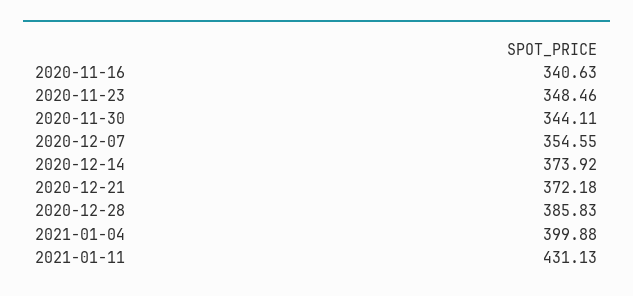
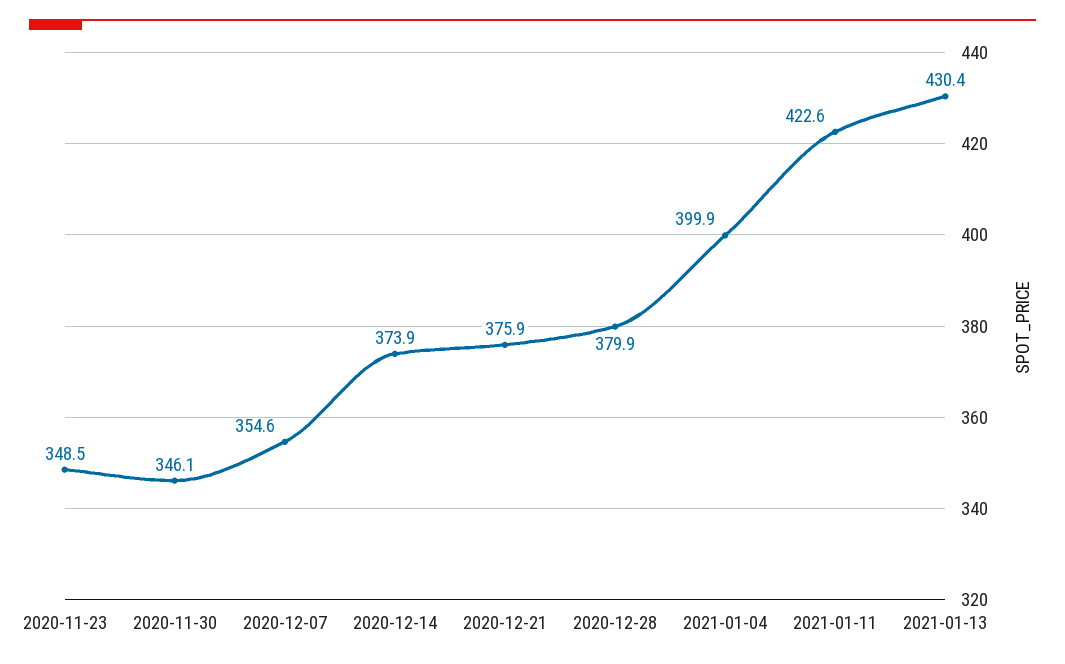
2020-11-16: 340.63 -> none
2020-11-30: 344.11 -> 346.1
2020-12-21: 372.18 -> 375.9
2020-12-28: 385.83 -> 379.9
2021-01-11: 431.13 -> 422.6
2021-01-13: none -> 430.4

